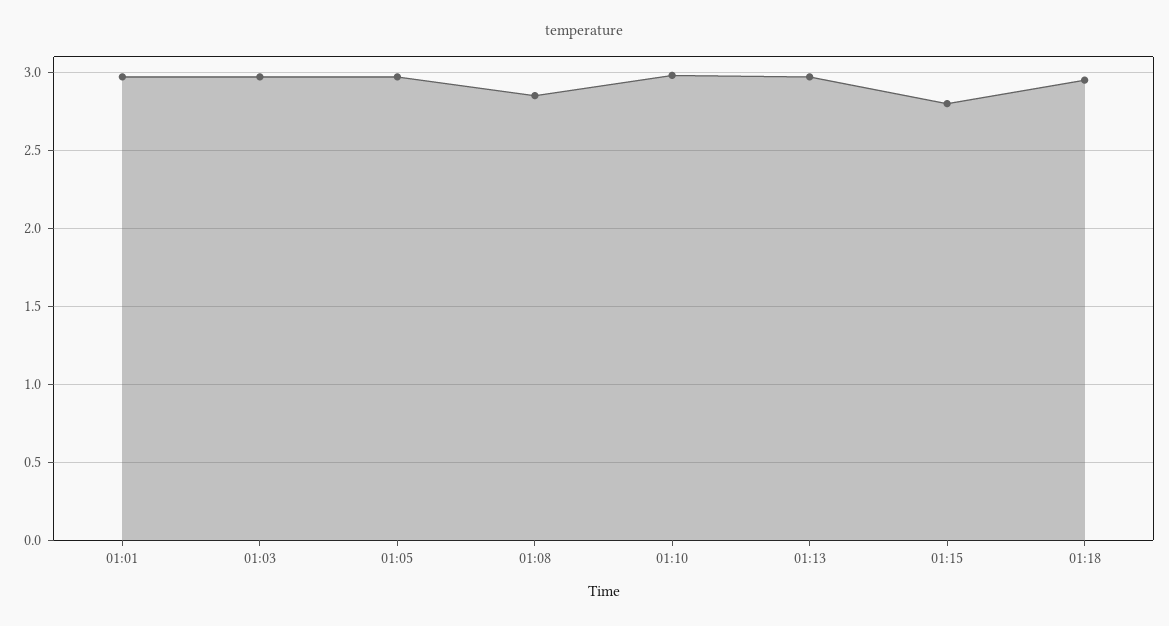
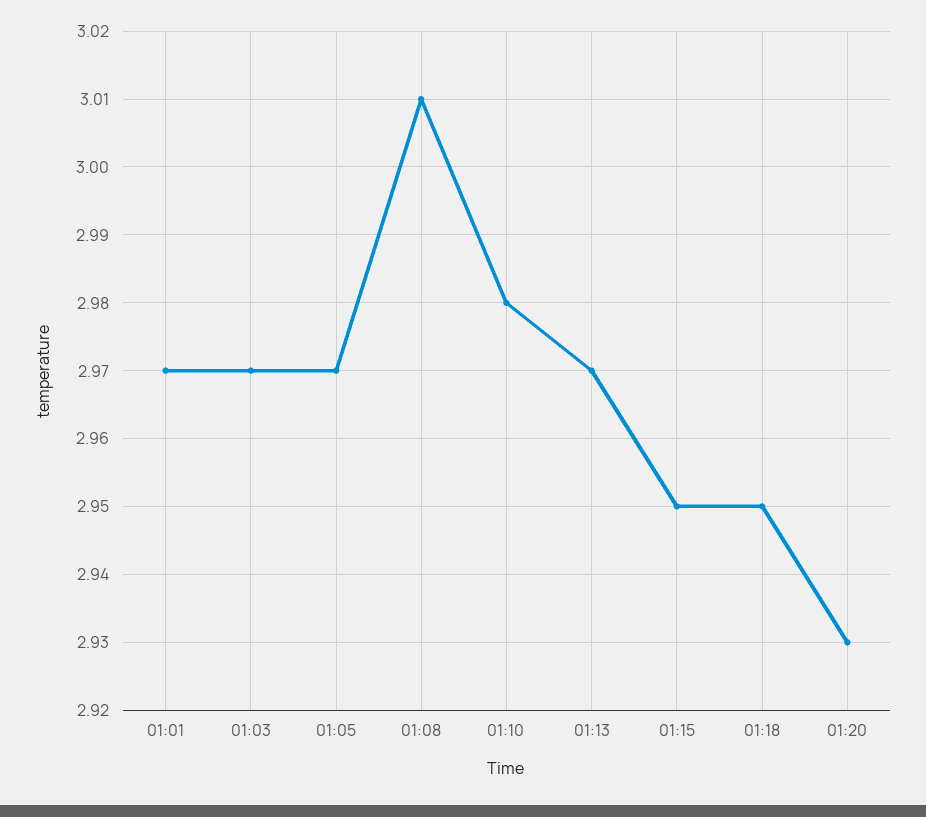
01:08: 2.85 -> 3.01
01:15: 2.8 -> 2.95
01:20: none -> 2.93

